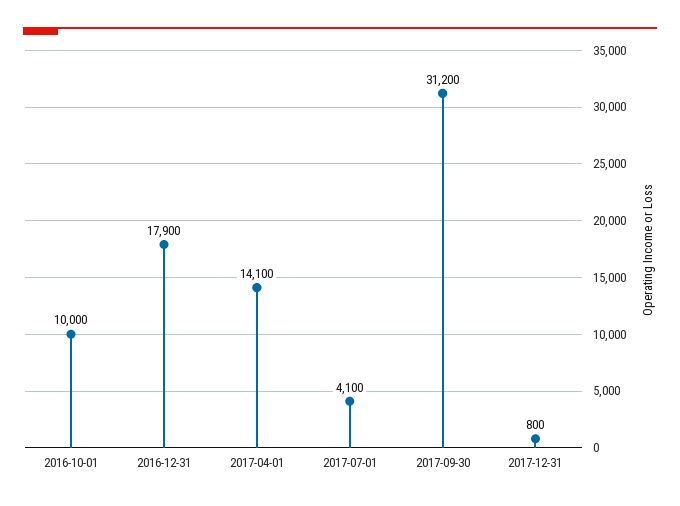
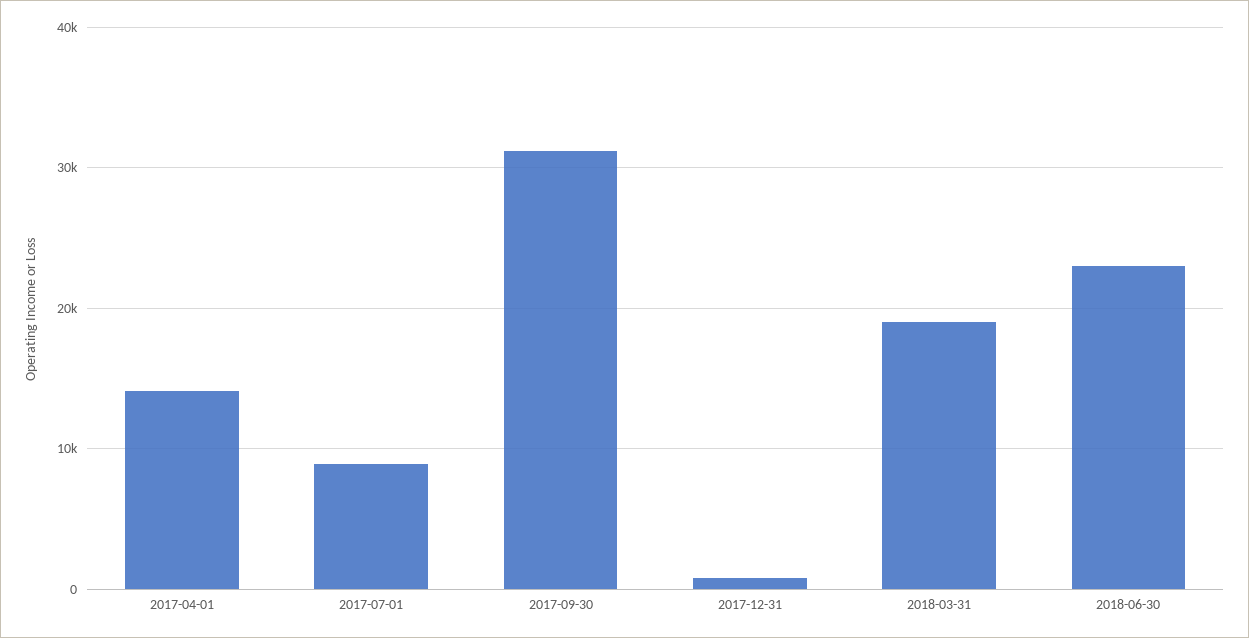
2016-10-01: 10000 -> none
2016-12-31: 17900 -> none
2017-07-01: 4100 -> 9000
2018-03-31: none -> 19000
2018-06-30: none -> 23000

